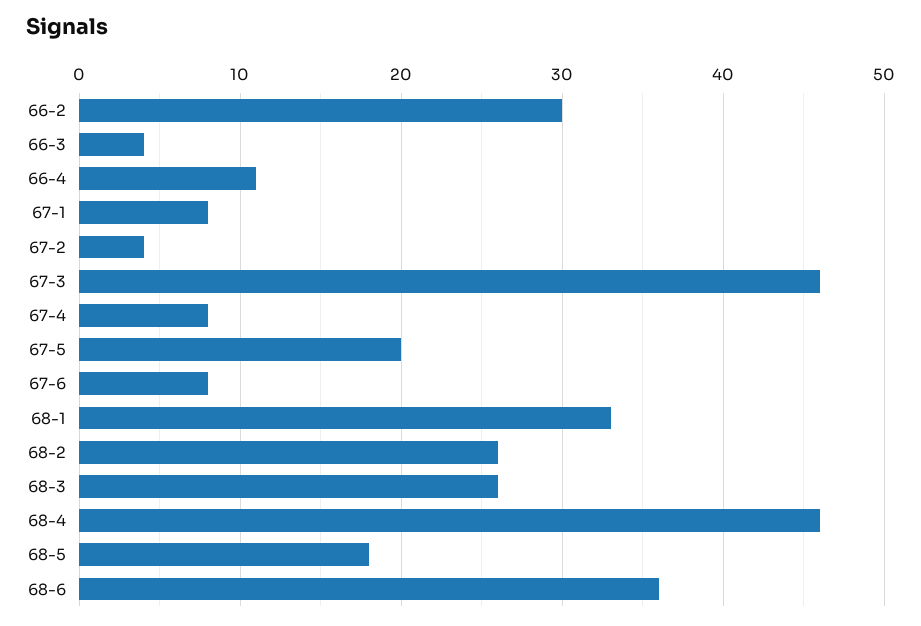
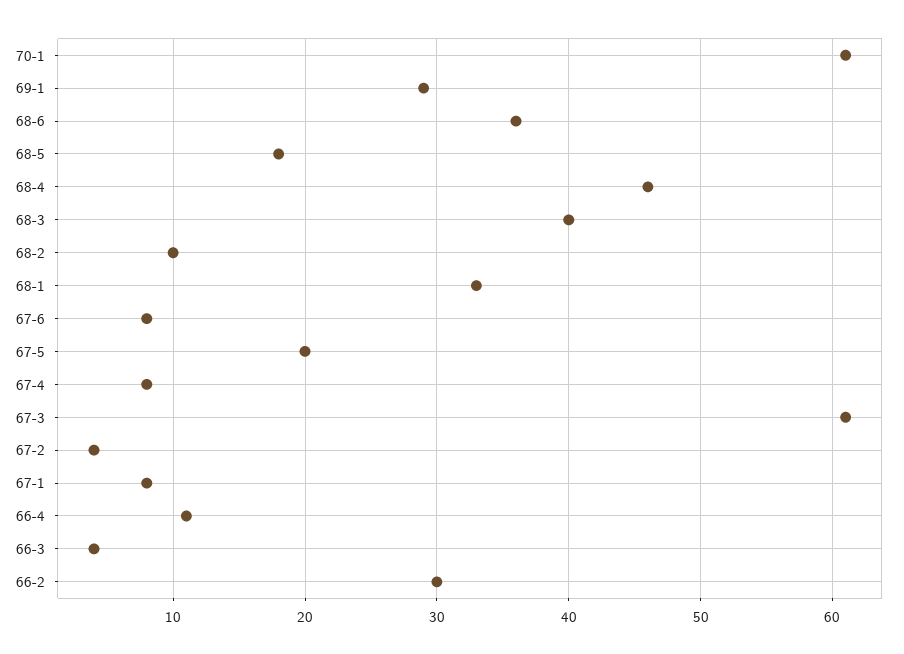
67-3: 46 -> 61
68-2: 26 -> 10
68-3: 26 -> 40
70-1: none -> 61
69-1: none -> 29

